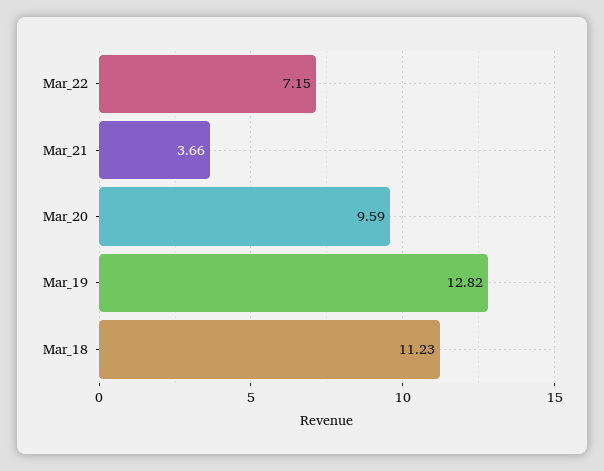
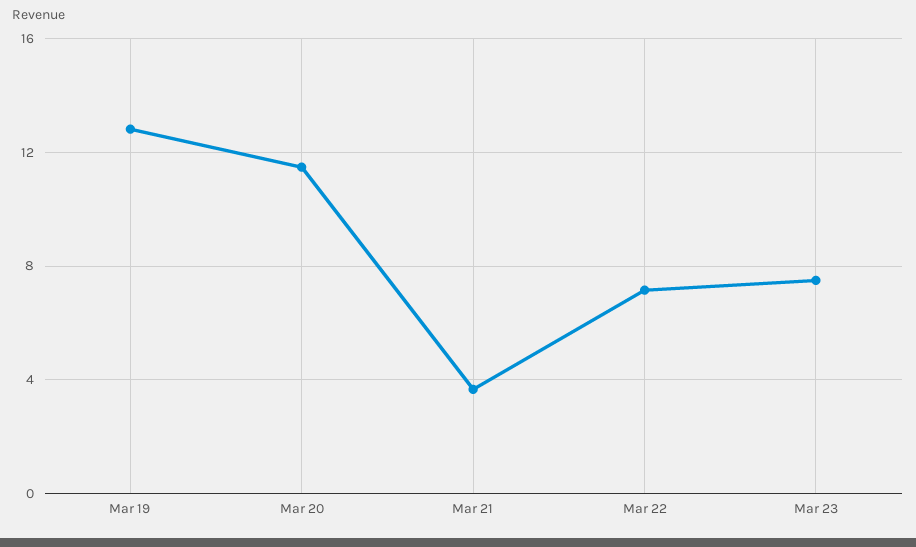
Mar_20: 9.59 -> 11.5
Mar_18: 11.23 -> none
Mar 23: none -> 7.5

